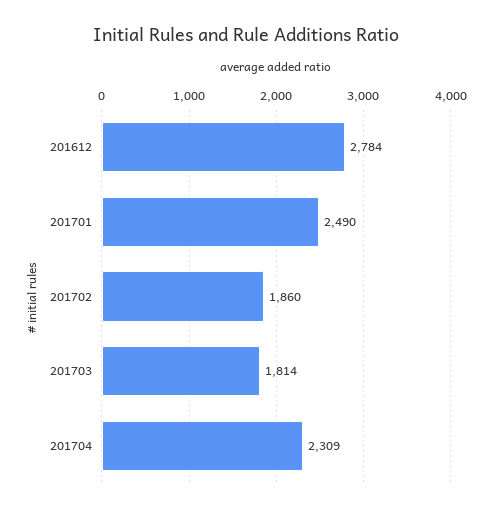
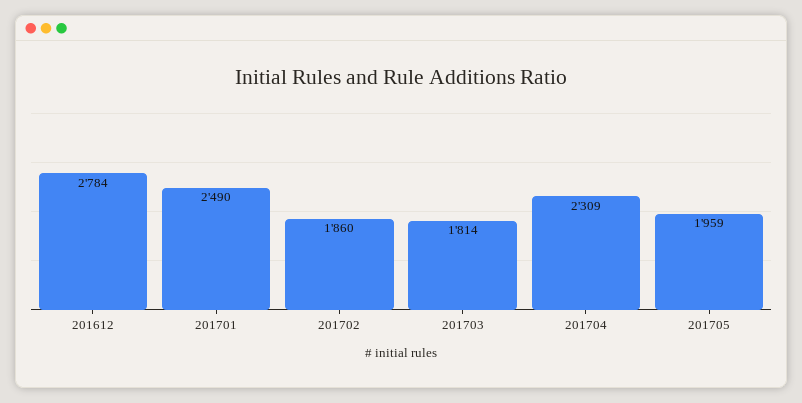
201705: none -> 1959

